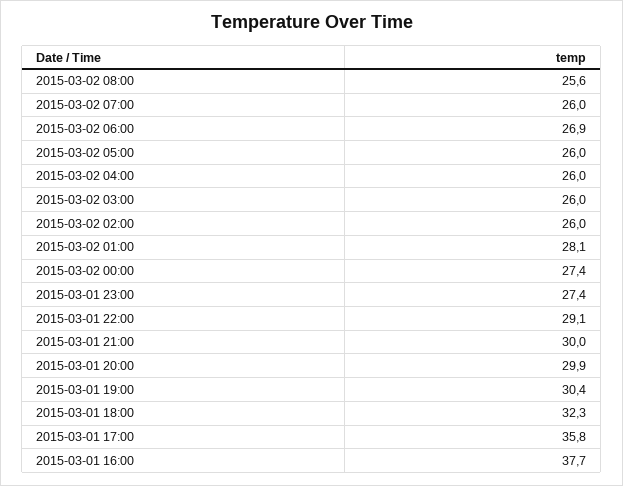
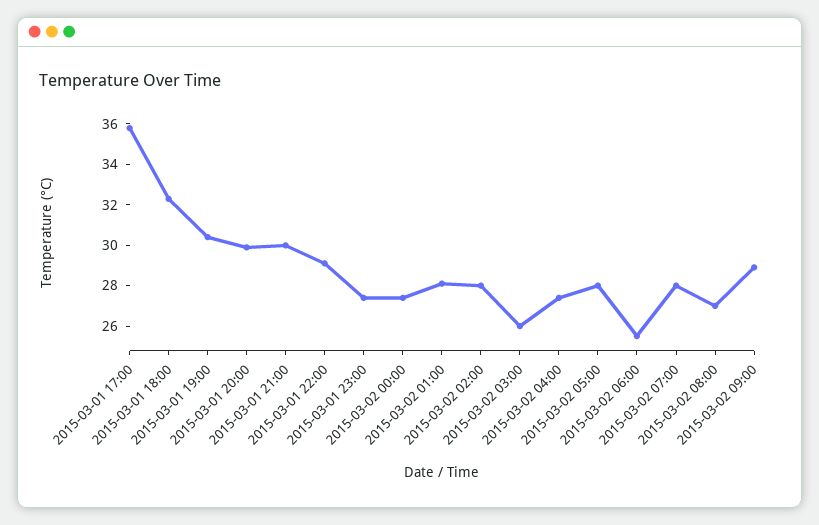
2015-03-02 08:00: 25.6 -> 27
2015-03-02 07:00: 26 -> 28
2015-03-02 06:00: 26.9 -> 25.5
2015-03-02 05:00: 26 -> 28
2015-03-02 04:00: 26 -> 27.5
2015-03-02 02:00: 26 -> 28
2015-03-01 16:00: 37.7 -> none
2015-03-02 09:00: none -> 29

